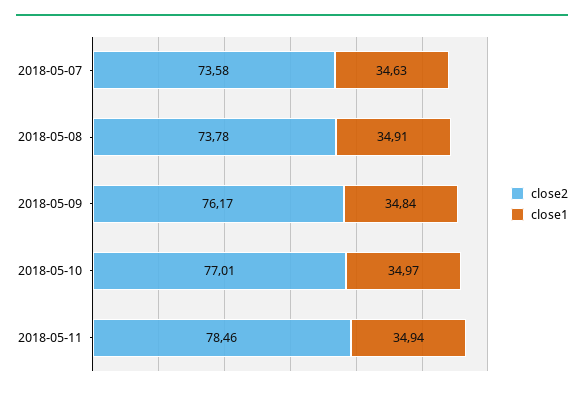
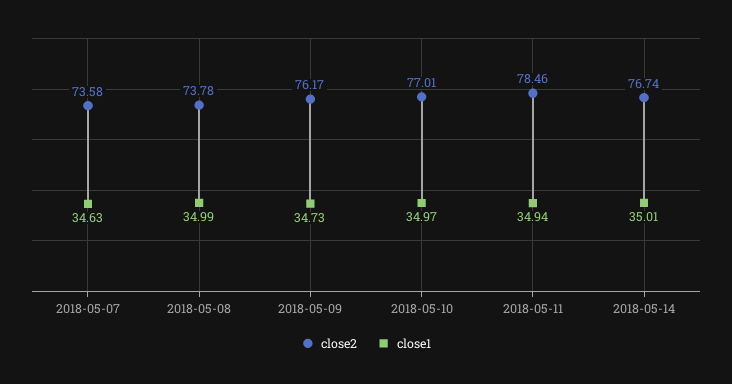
close1, 2018-05-08: 34.91 -> 34.99
close1, 2018-05-09: 34.84 -> 34.73
close2, 2018-05-14: none -> 76.74
close1, 2018-05-14: none -> 35.01

